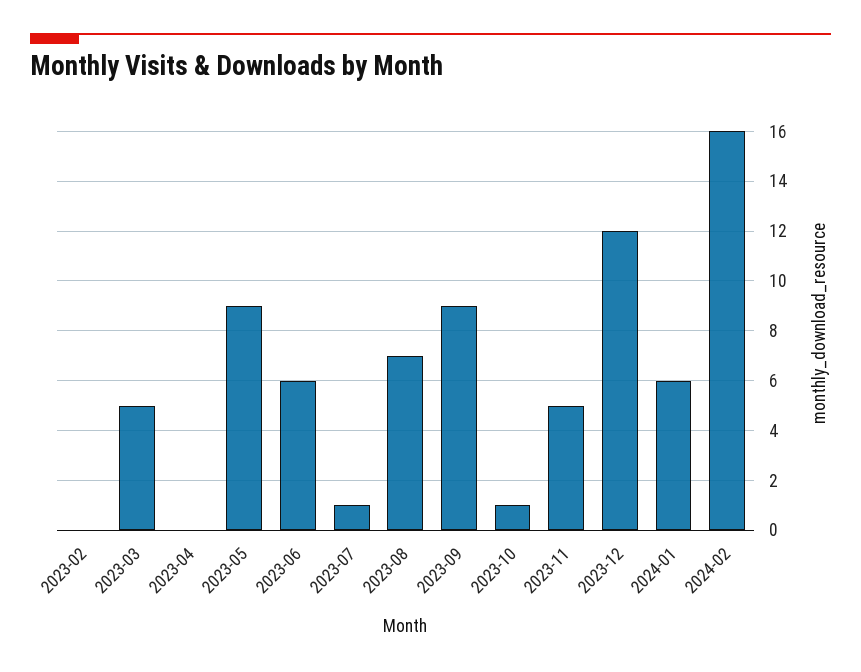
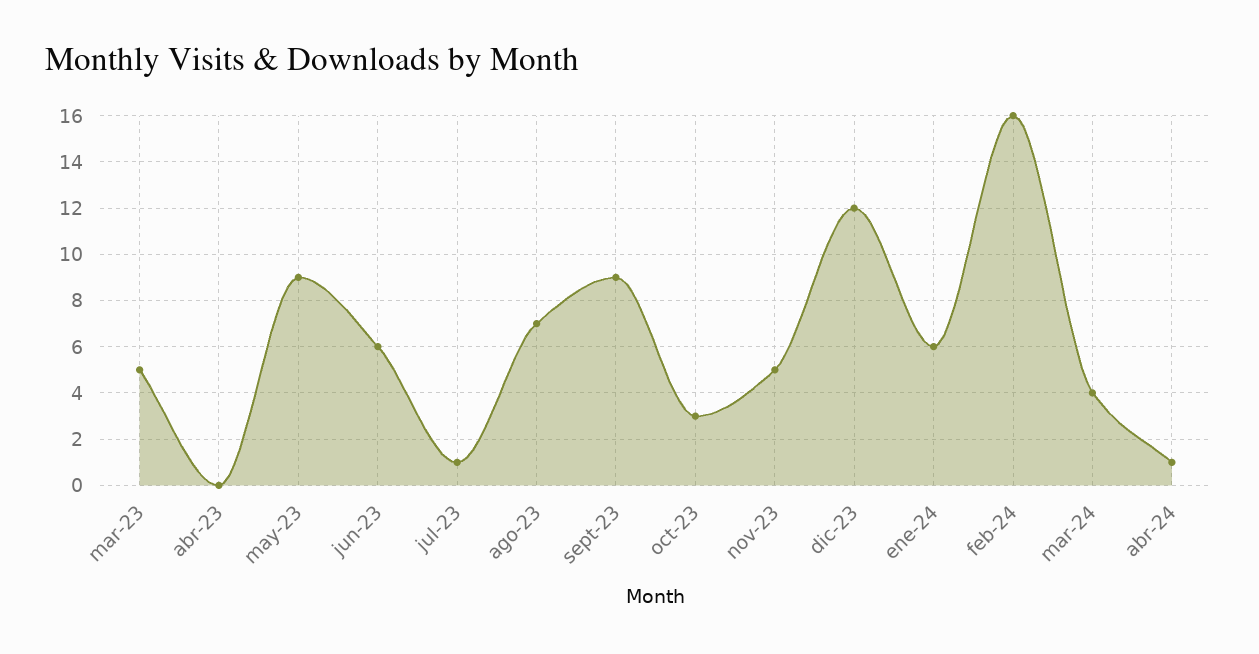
2023-02: 0 -> none
2023-10: 1 -> 3
mar-24: none -> 4
abr-24: none -> 1

